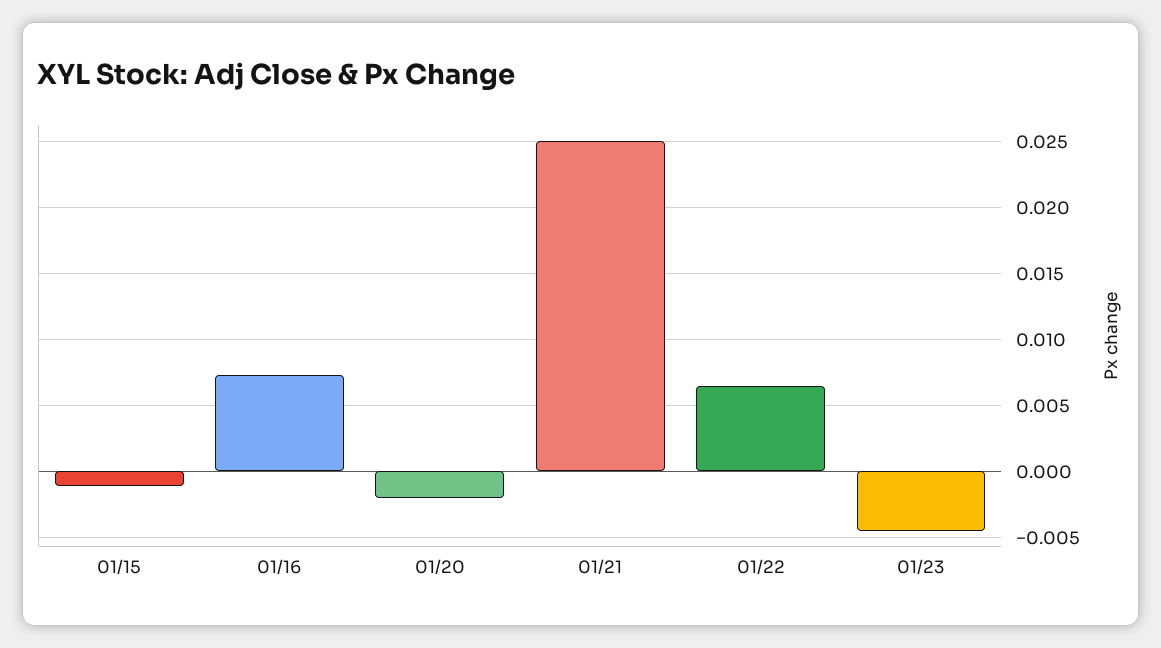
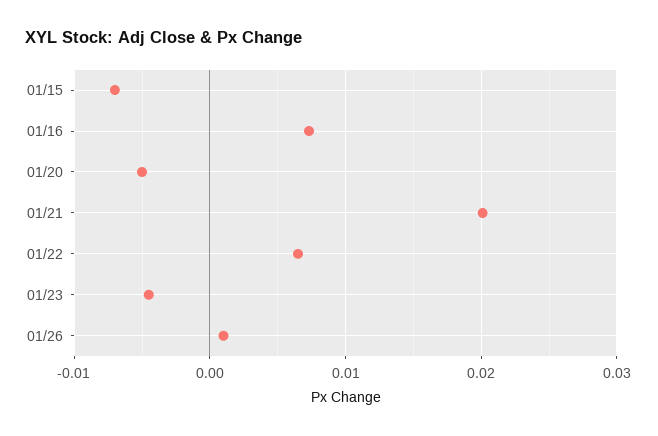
01/15: -0.001 -> -0.007
01/20: -0.002 -> -0.005
01/21: 0.025 -> 0.02
01/26: none -> 0.001

